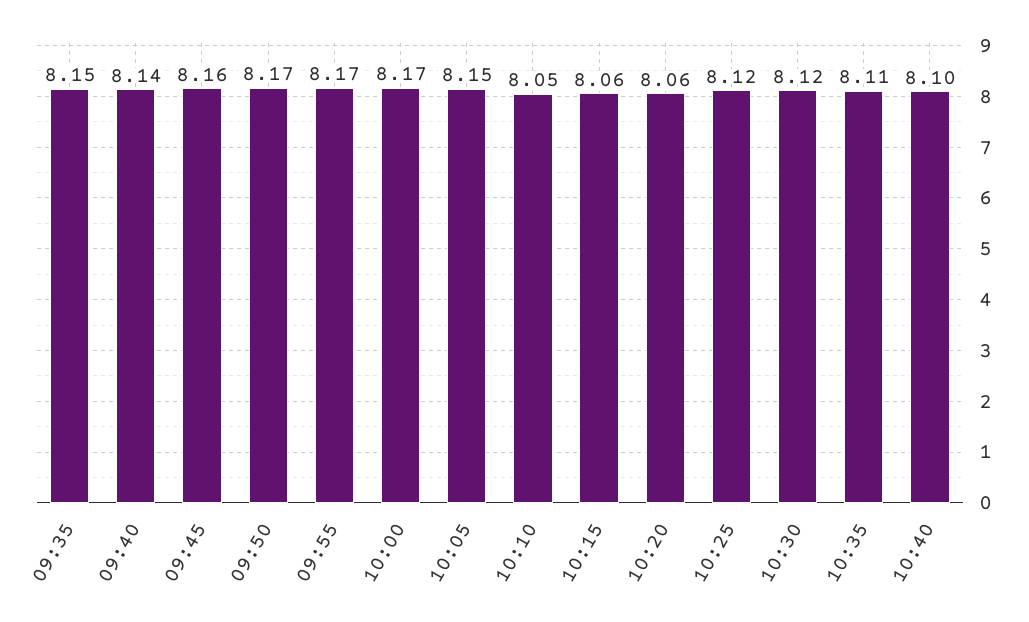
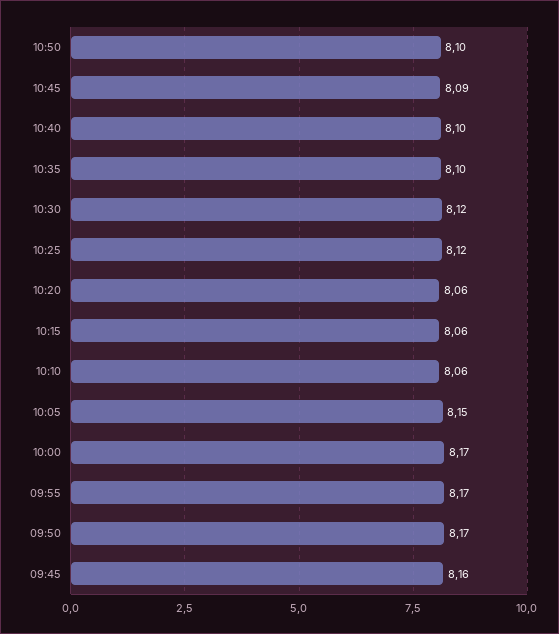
09:35: 8.15 -> none
09:40: 8.14 -> none
10:10: 8.05 -> 8.06
10:35: 8.11 -> 8.1
10:50: none -> 8.1
10:45: none -> 8.09

